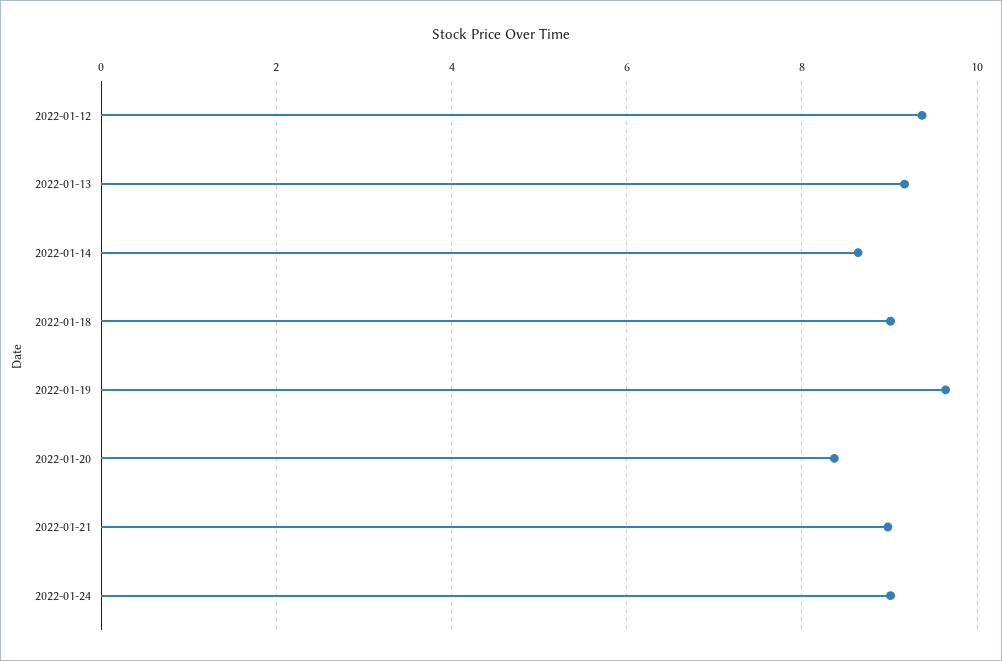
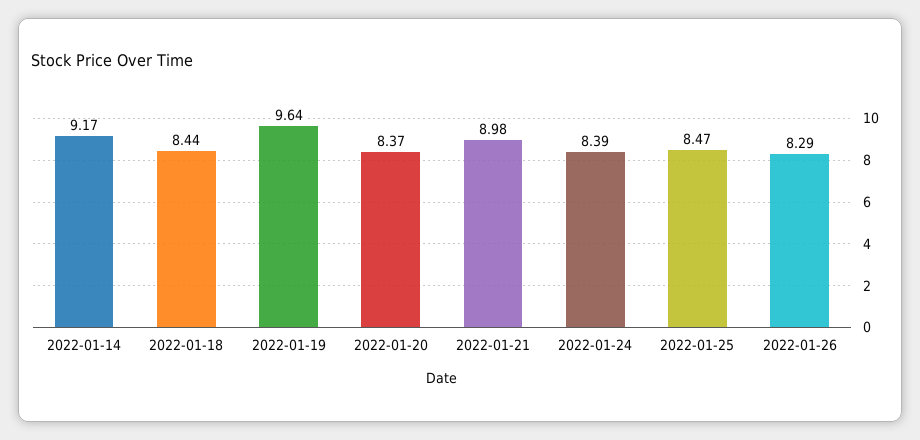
2022-01-12: 9.4 -> none
2022-01-13: 9.2 -> none
2022-01-14: 8.6 -> 9.17
2022-01-18: 9 -> 8.44
2022-01-24: 9 -> 8.39
2022-01-25: none -> 8.47
2022-01-26: none -> 8.29

